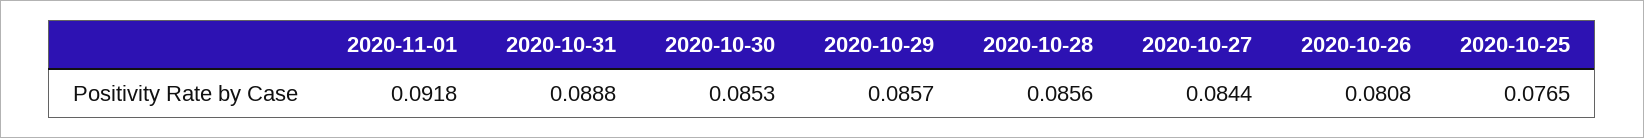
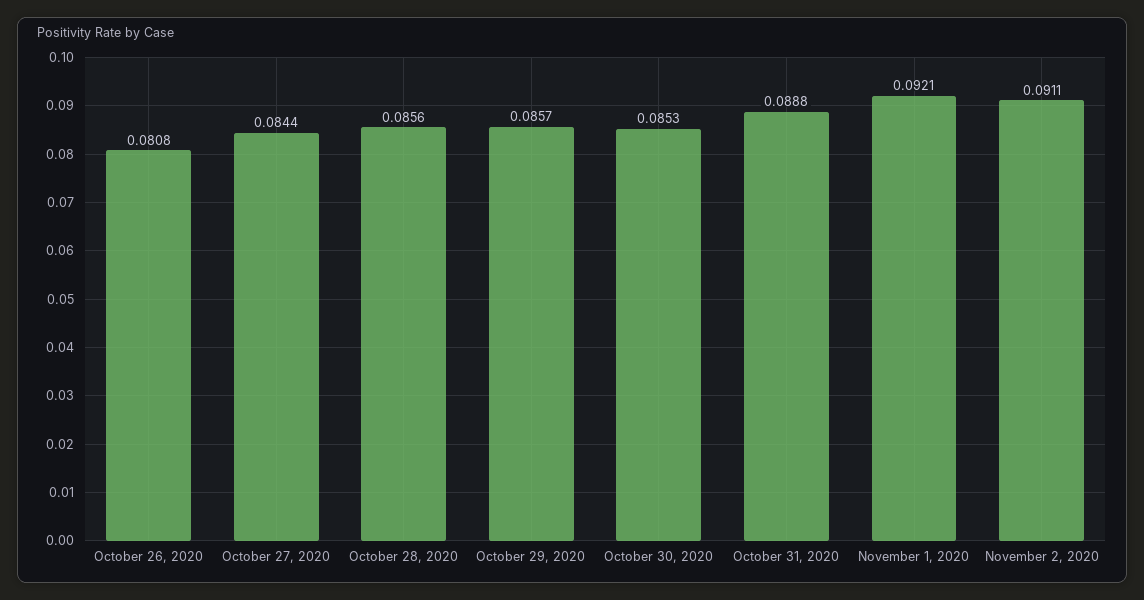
2020-11-01: 0.0918 -> 0.0921
2020-10-25: 0.0765 -> none
November 2, 2020: none -> 0.0911

